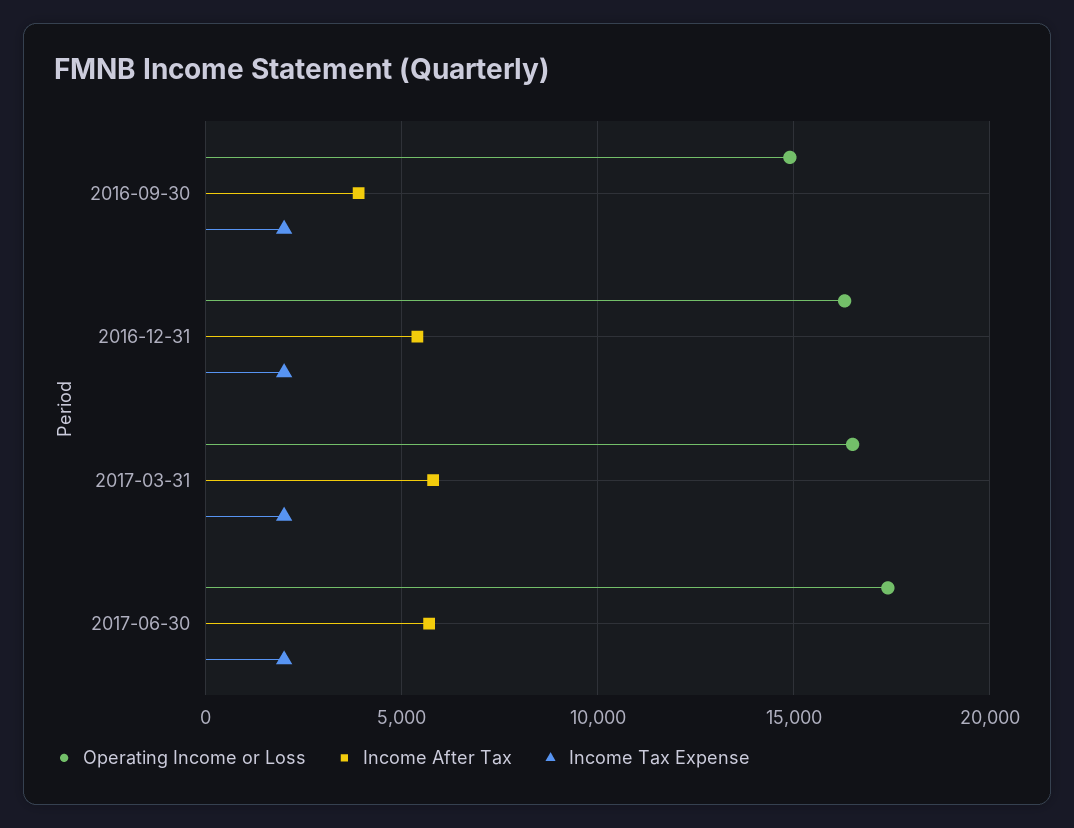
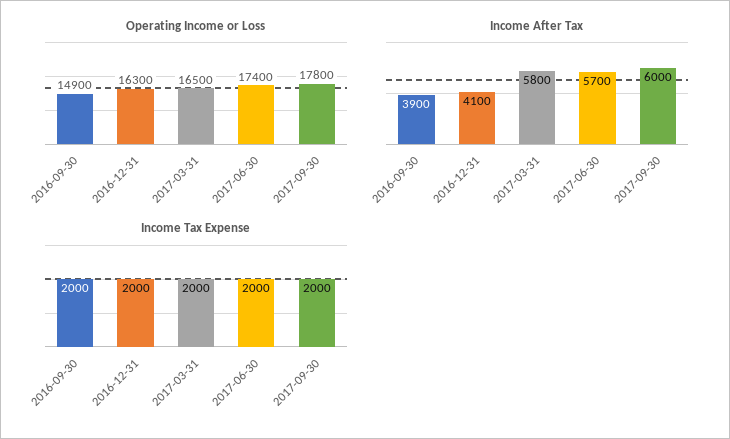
Income After Tax, 2016-12-31: 5500 -> 4100
Operating Income or Loss, 2017-09-30: none -> 17800
Income After Tax, 2017-09-30: none -> 6000
Income Tax Expense, 2017-09-30: none -> 2000

